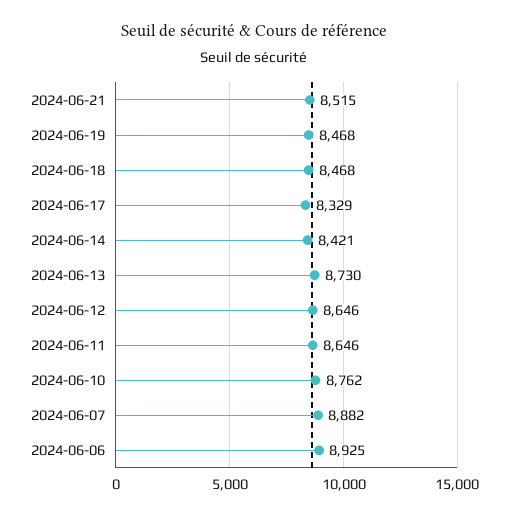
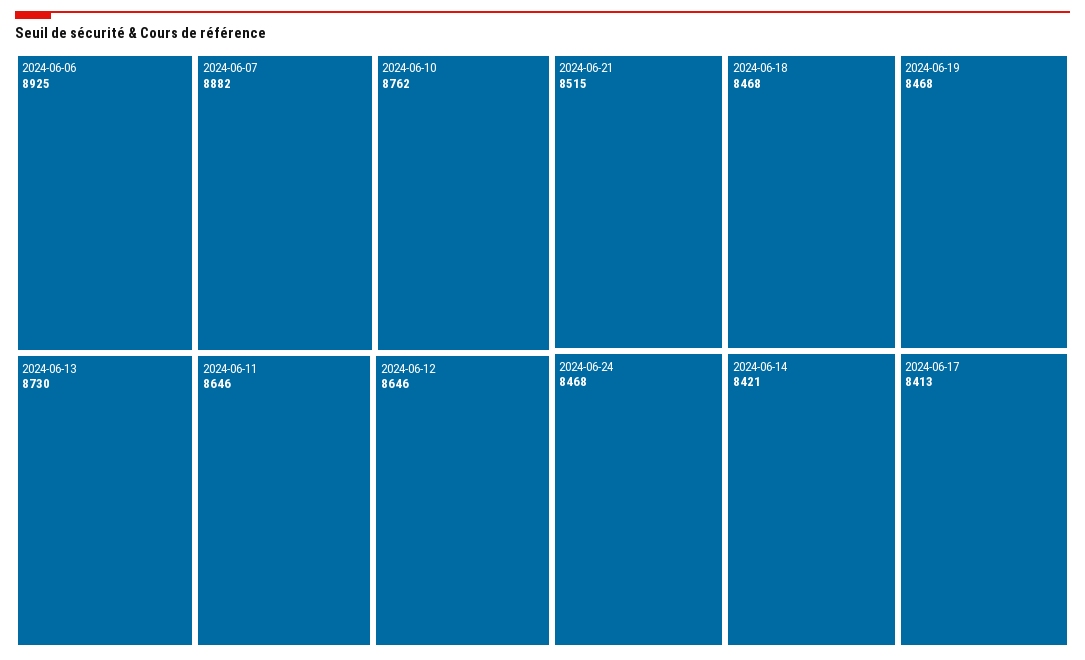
2024-06-17: 8329 -> 8413
2024-06-24: none -> 8468

